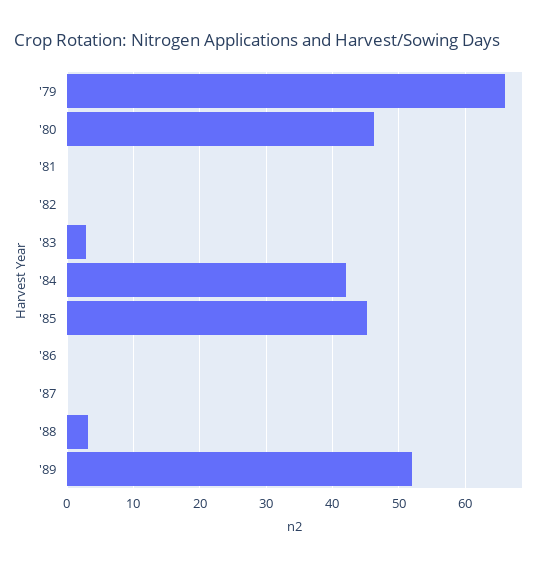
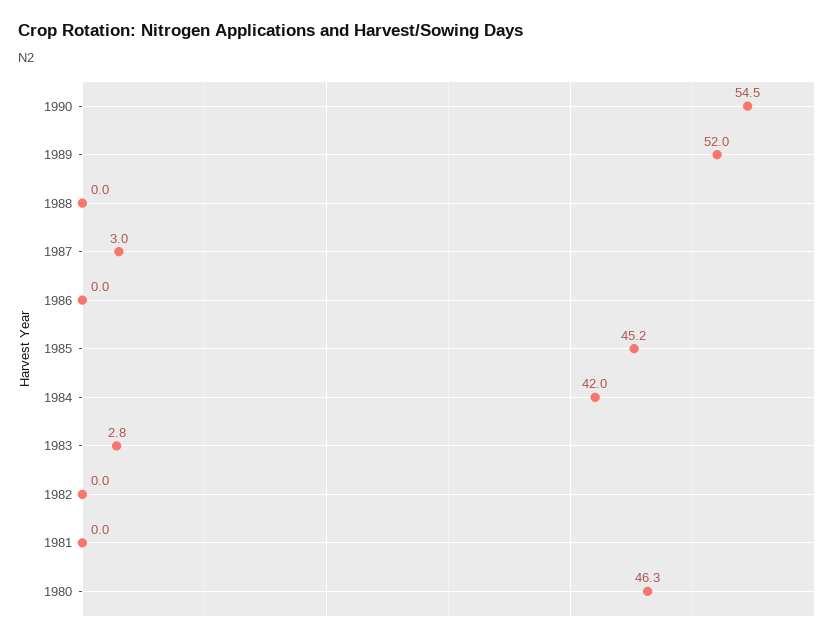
'79: 66 -> none
'87: 0 -> 3
'88: 3 -> 0
1990: none -> 54.5

